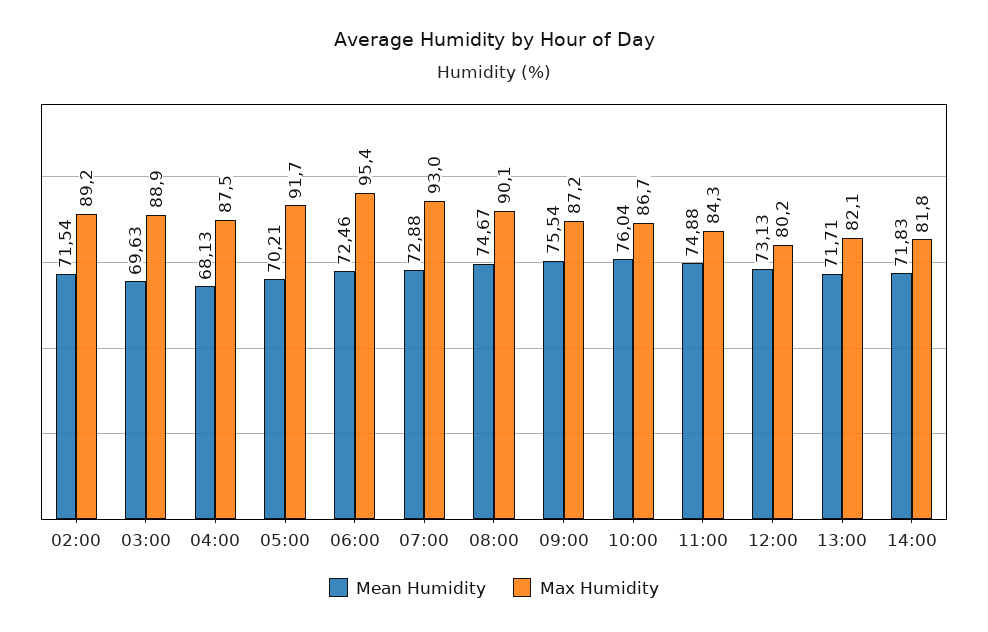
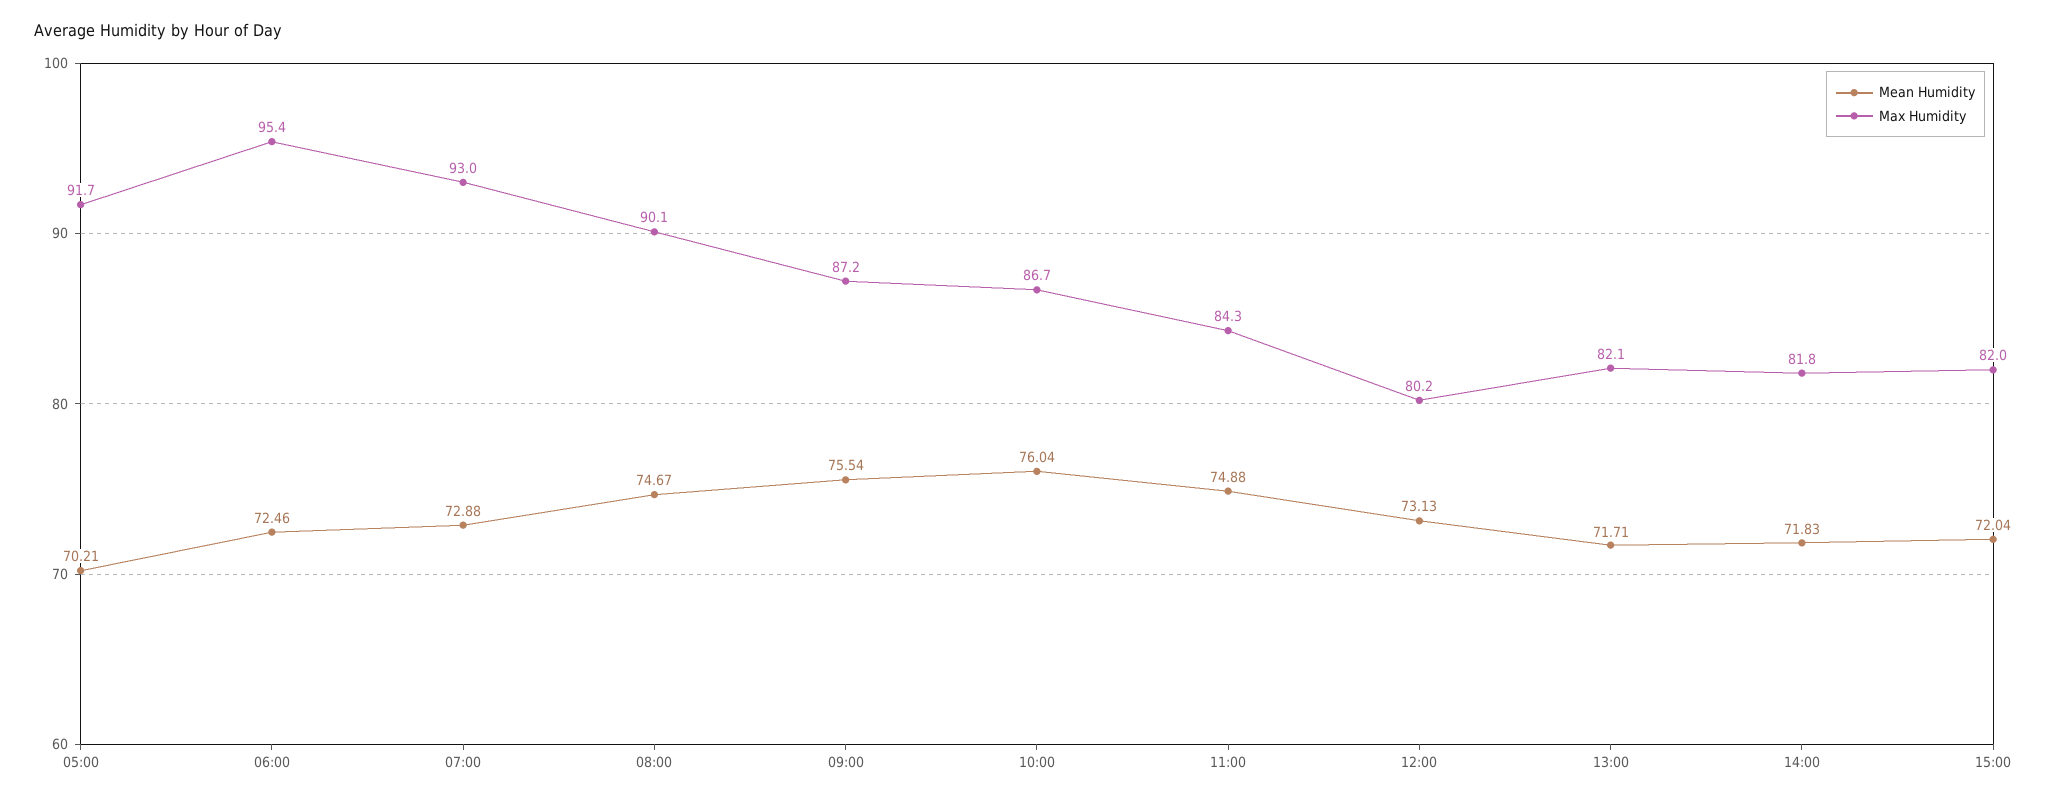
Mean Humidity, 02:00: 71.54 -> none
Max Humidity, 02:00: 89.2 -> none
Mean Humidity, 03:00: 69.63 -> none
Max Humidity, 03:00: 88.9 -> none
Mean Humidity, 04:00: 68.13 -> none
Max Humidity, 04:00: 87.5 -> none
Mean Humidity, 15:00: none -> 72.04
Max Humidity, 15:00: none -> 82

